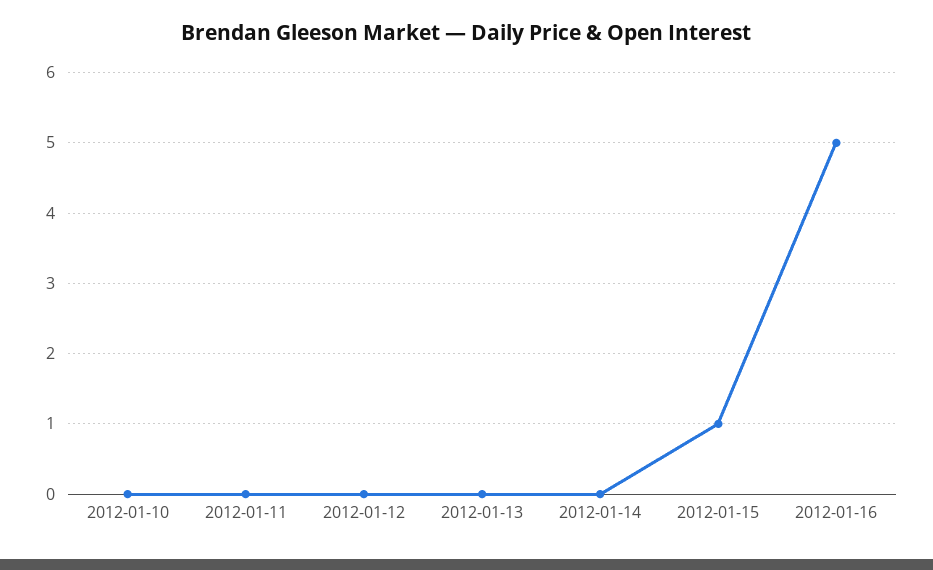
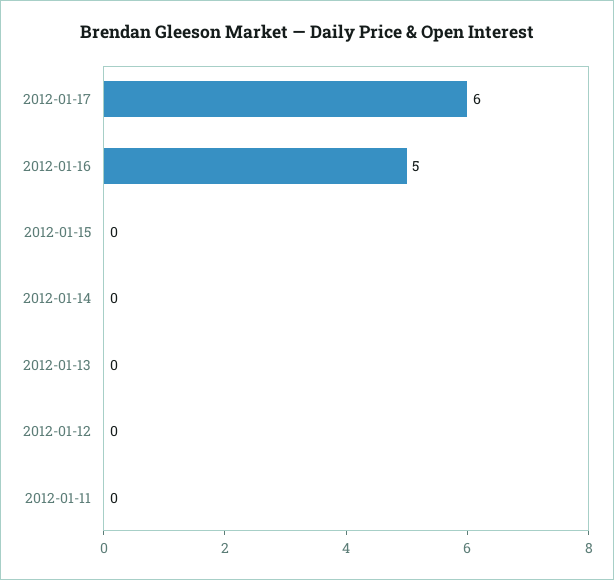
2012-01-10: 0 -> none
2012-01-15: 1 -> 0
2012-01-17: none -> 6

